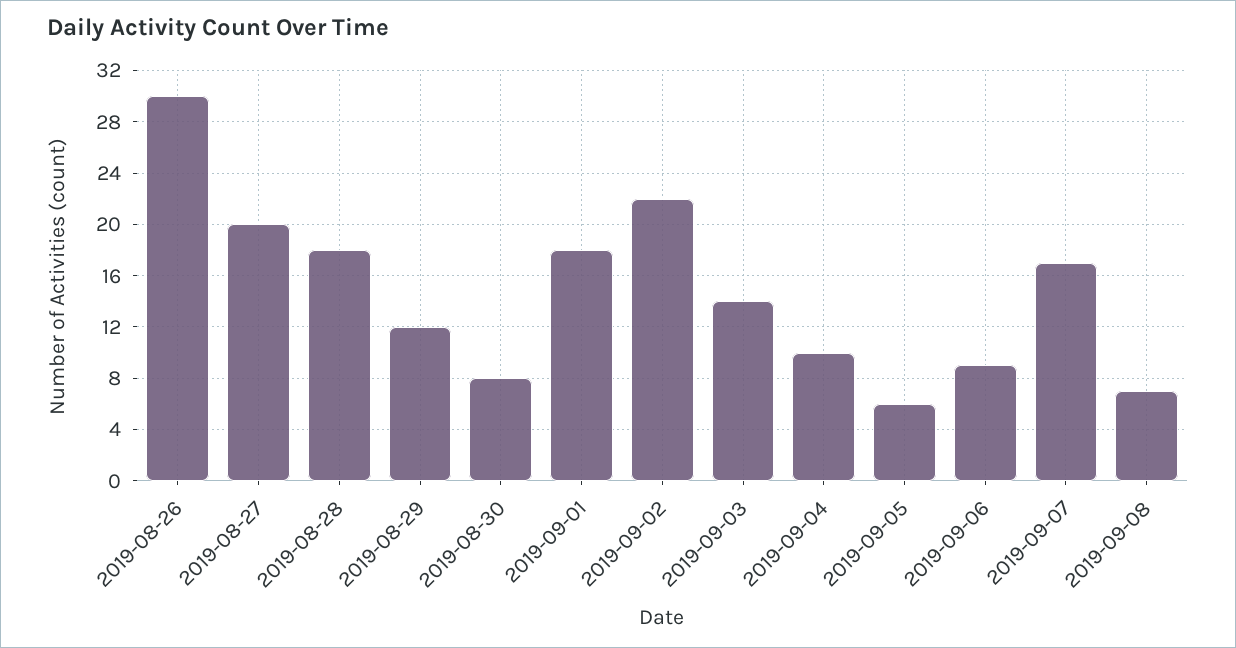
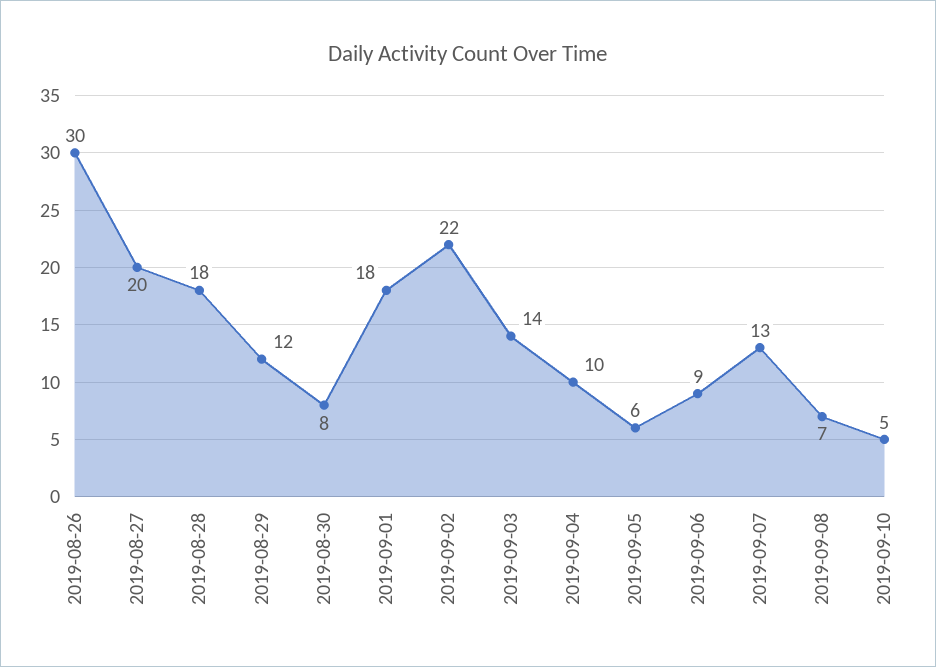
2019-09-07: 17 -> 13
2019-09-10: none -> 5

